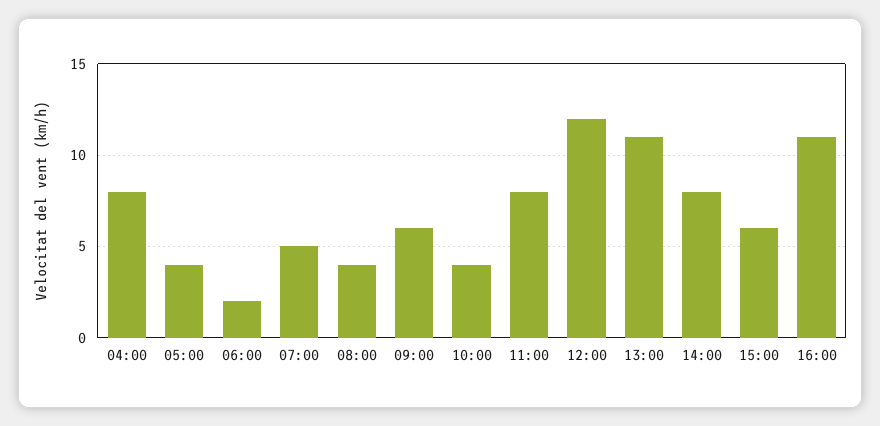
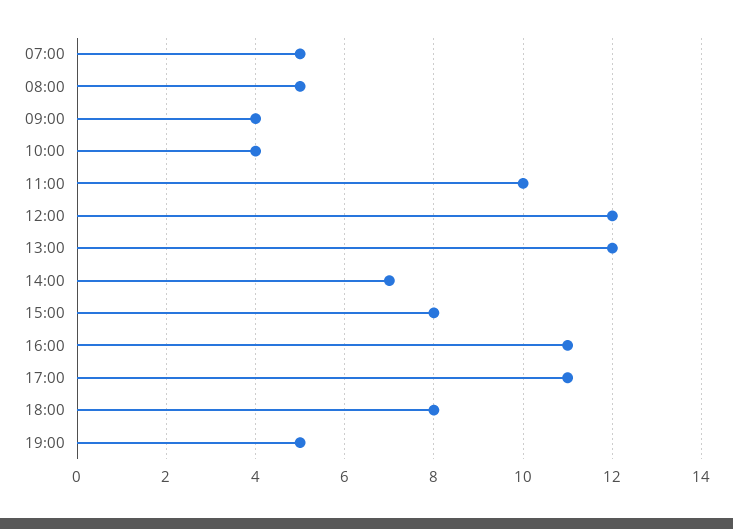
04:00: 8 -> none
05:00: 4 -> none
06:00: 2 -> none
08:00: 4 -> 5
09:00: 6 -> 4
11:00: 8 -> 10
13:00: 11 -> 12
14:00: 8 -> 7
15:00: 6 -> 8
17:00: none -> 11
18:00: none -> 8
19:00: none -> 5

